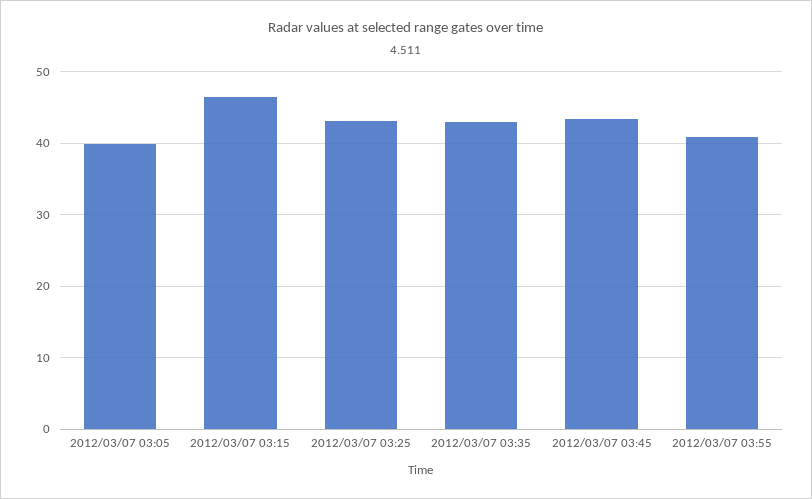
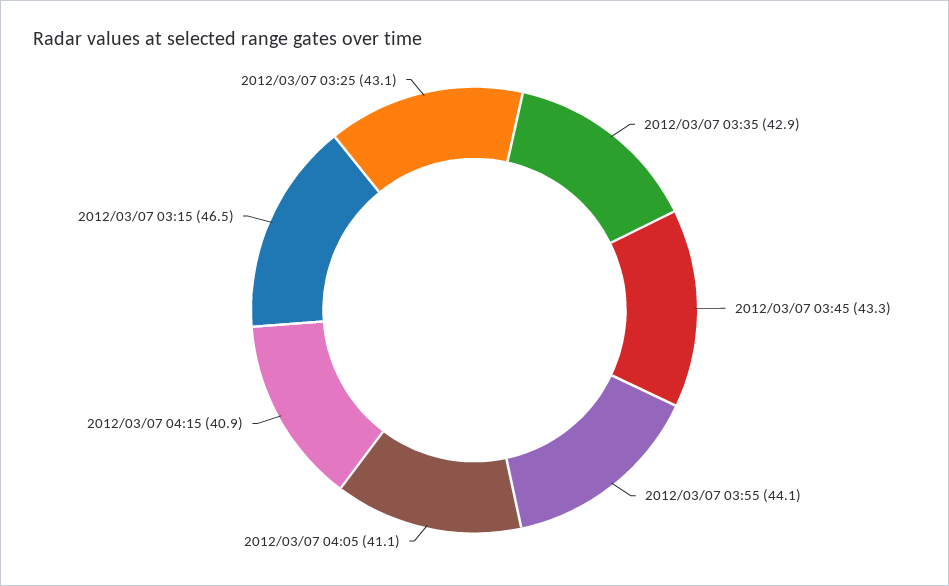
2012/03/07 03:05: 40 -> none
2012/03/07 03:55: 41 -> 44.1
2012/03/07 04:05: none -> 41.1
2012/03/07 04:15: none -> 40.9

